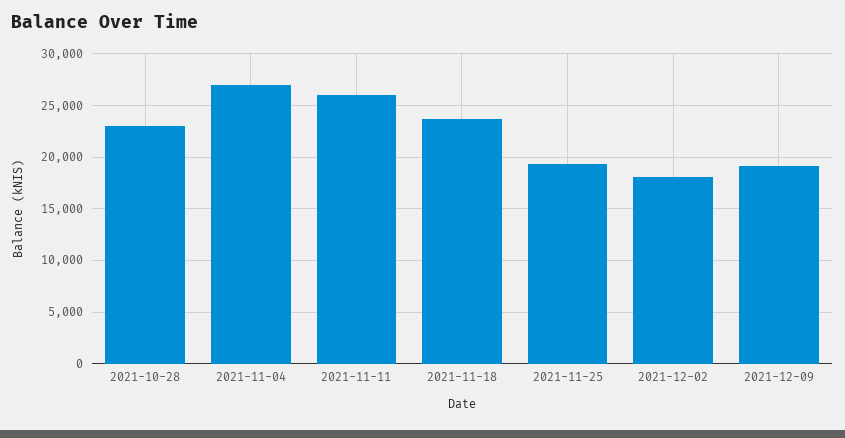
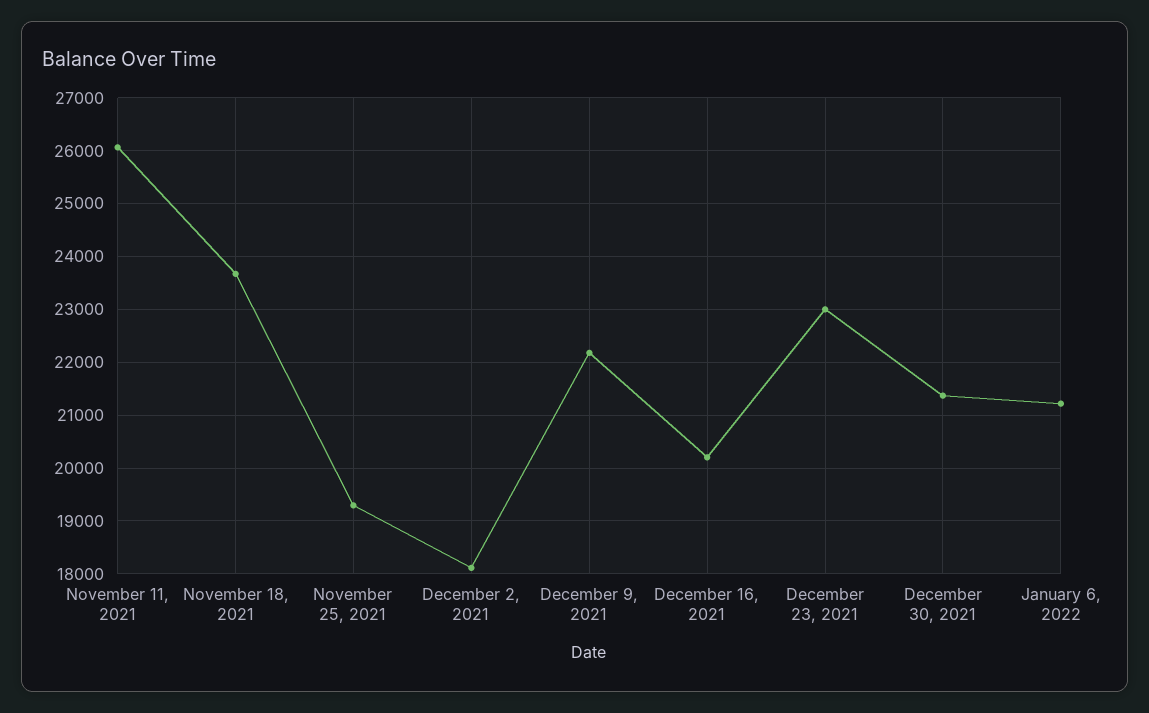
2021-10-28: 23000 -> none
2021-11-04: 27000 -> none
2021-12-09: 19000 -> 22200
December 16, 2021: none -> 20200
December 23, 2021: none -> 23000
December 30, 2021: none -> 21400
January 6, 2022: none -> 21200

